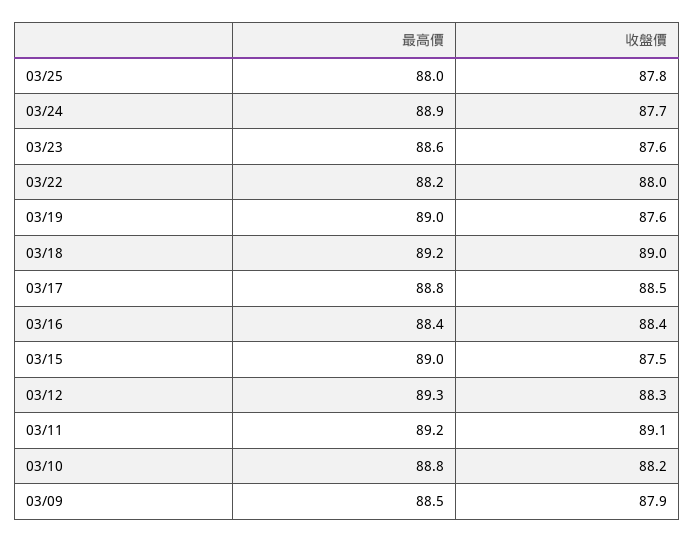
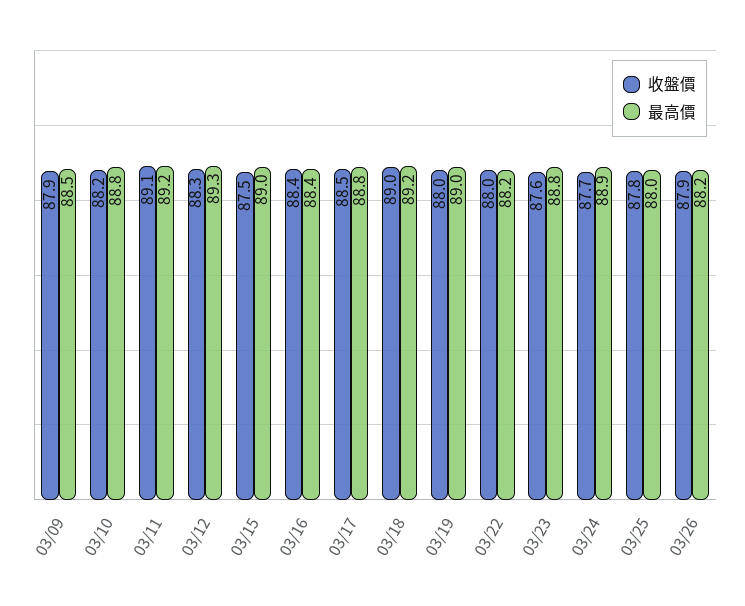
最高價, 03/23: 88.6 -> 88.8
收盤價, 03/19: 87.6 -> 88
收盤價, 03/26: none -> 87.9
最高價, 03/26: none -> 88.2

